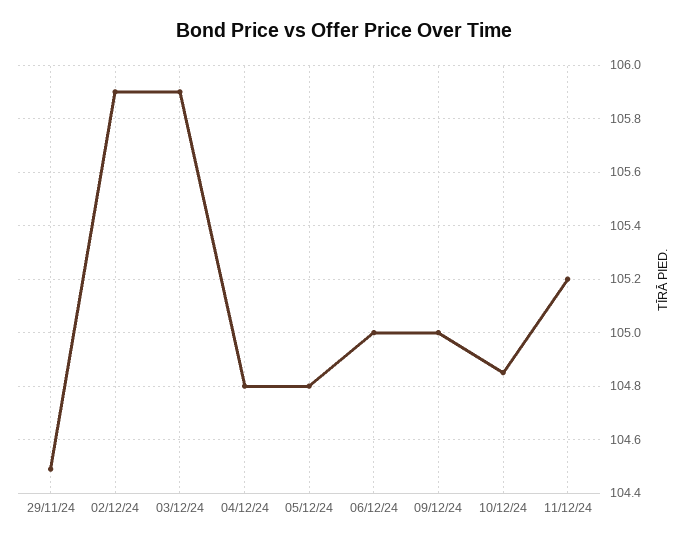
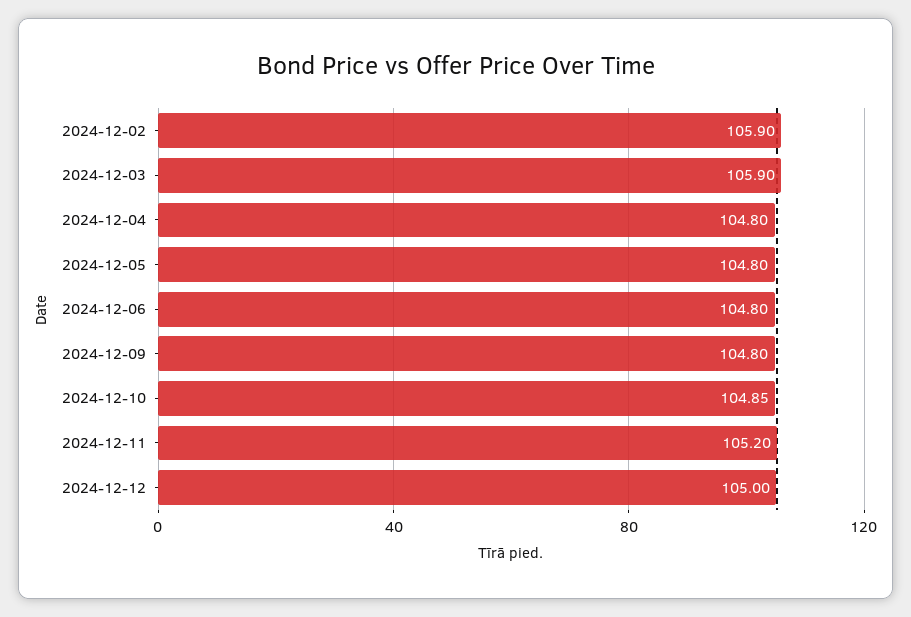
29/11/24: 104.5 -> none
06/12/24: 105 -> 104.8
09/12/24: 105 -> 104.8
2024-12-12: none -> 105

